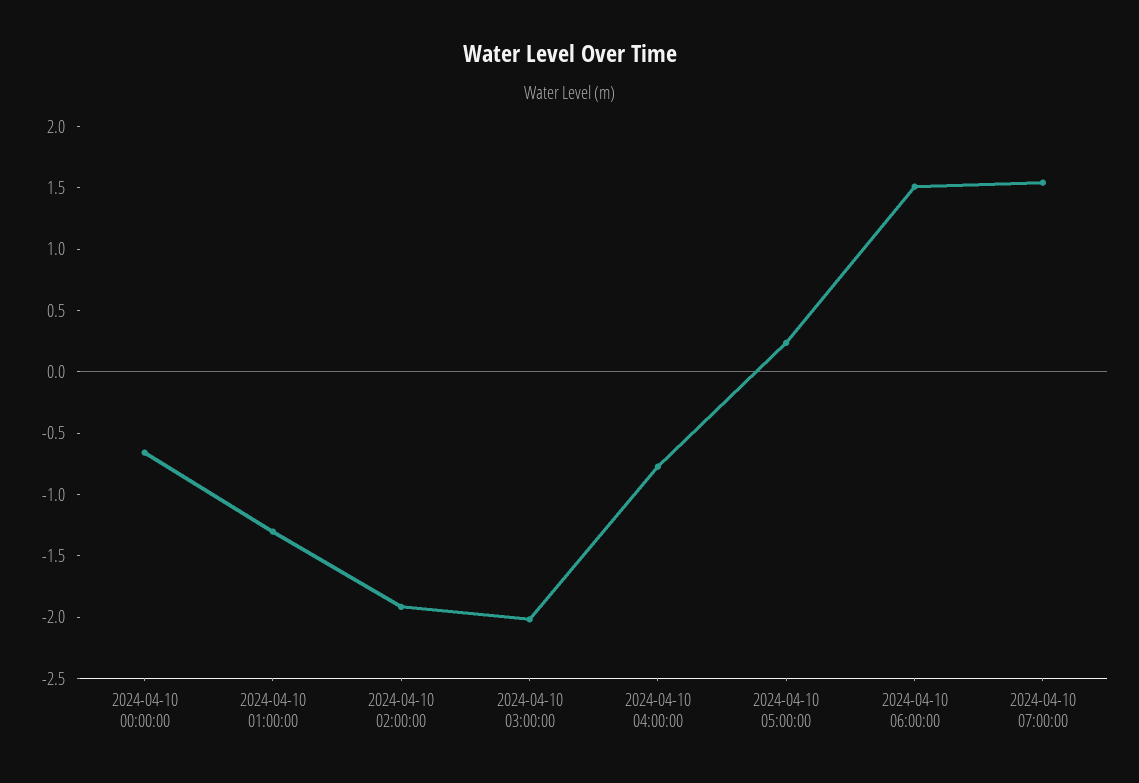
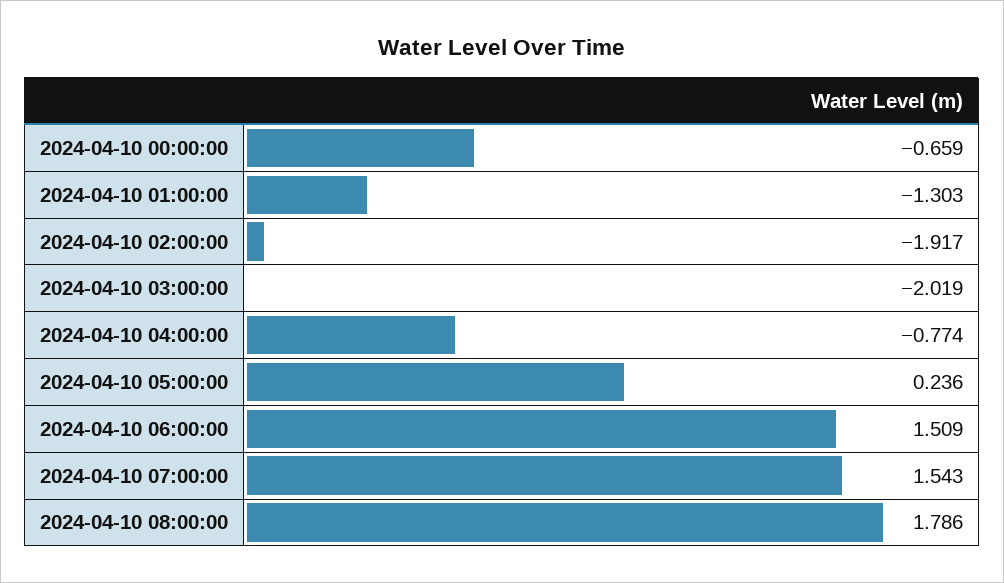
2024-04-10 08:00:00: none -> 1.786

